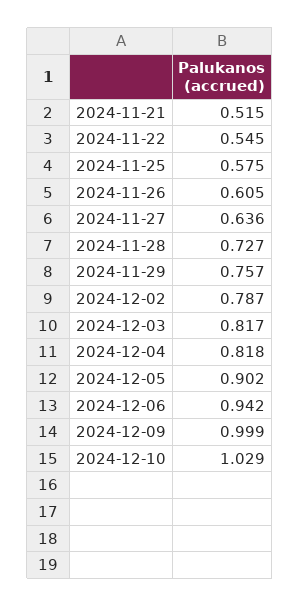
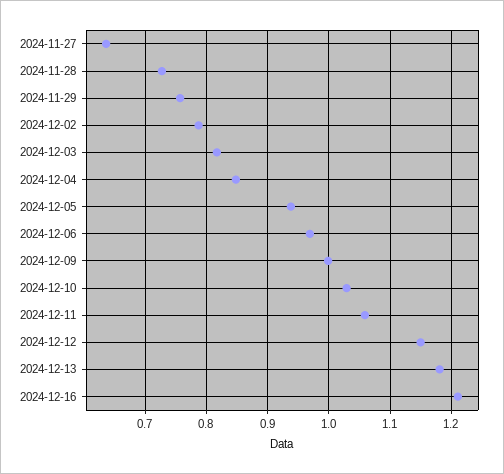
2024-11-21: 0.515 -> none
2024-11-22: 0.545 -> none
2024-11-25: 0.575 -> none
2024-11-26: 0.605 -> none
2024-12-04: 0.818 -> 0.85
2024-12-05: 0.902 -> 0.94
2024-12-06: 0.942 -> 0.97
2024-12-11: none -> 1.06
2024-12-12: none -> 1.15
2024-12-13: none -> 1.18
2024-12-16: none -> 1.21

